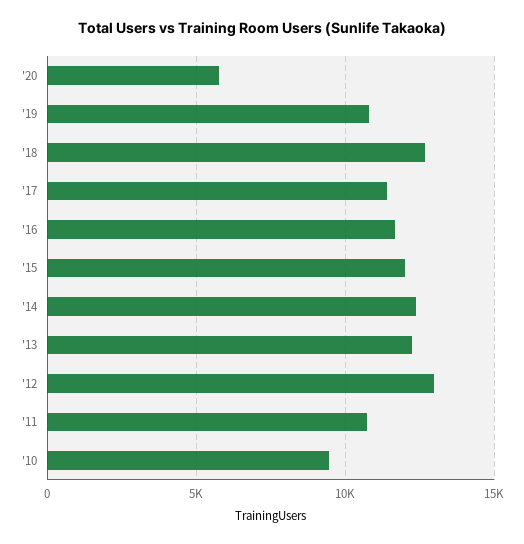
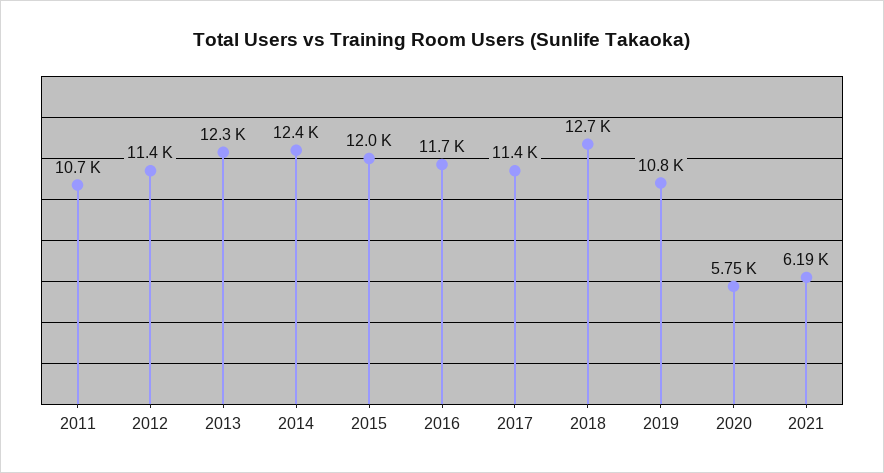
'12: 13000 -> 11400
'10: 9500 -> none
2021: none -> 6190

